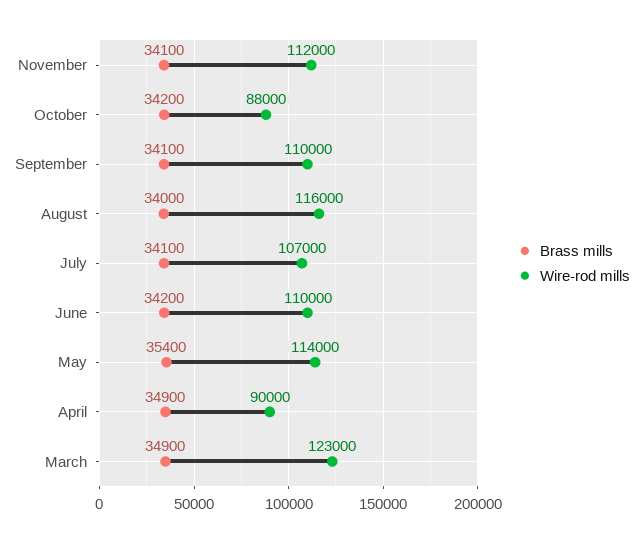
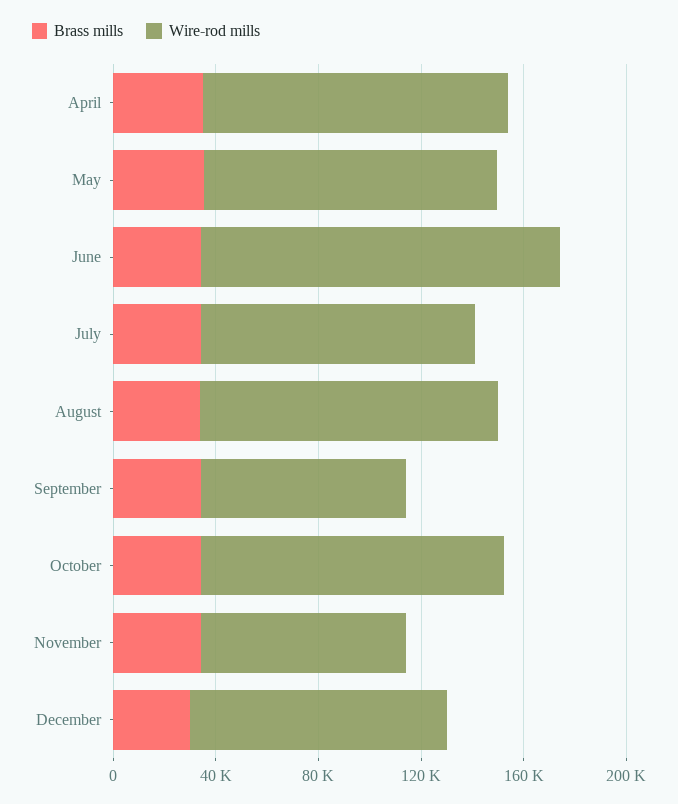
Wire-rod mills, November: 112000 -> 80000
Wire-rod mills, October: 88000 -> 120000
Wire-rod mills, September: 110000 -> 80000
Wire-rod mills, June: 110000 -> 140000
Wire-rod mills, April: 90000 -> 120000
Brass mills, March: 34900 -> none
Wire-rod mills, March: 123000 -> none
Brass mills, December: none -> 30000
Wire-rod mills, December: none -> 100000

